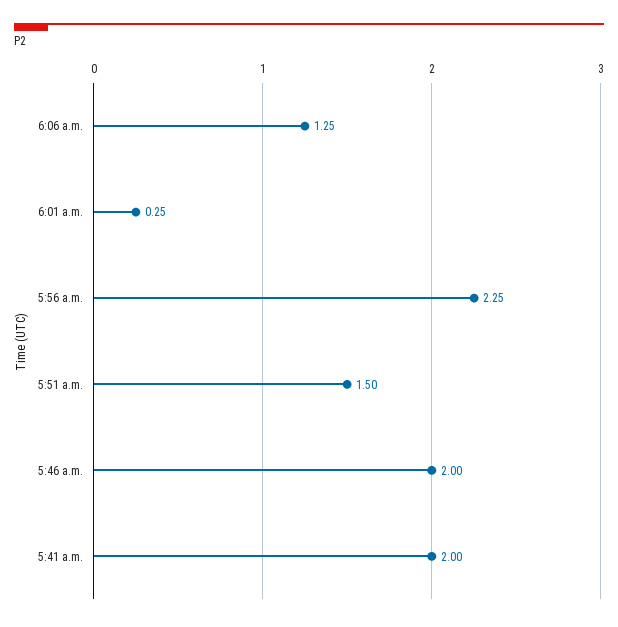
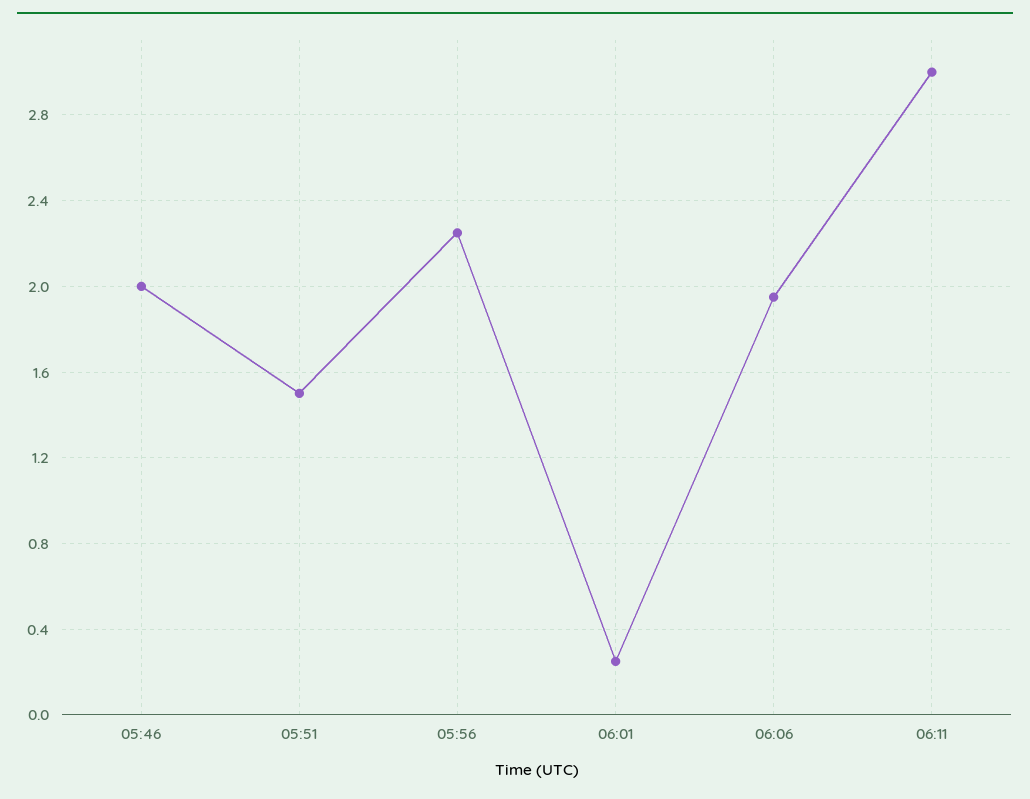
6:06 a.m.: 1.25 -> 1.95
5:41 a.m.: 2 -> none
06:11: none -> 3

